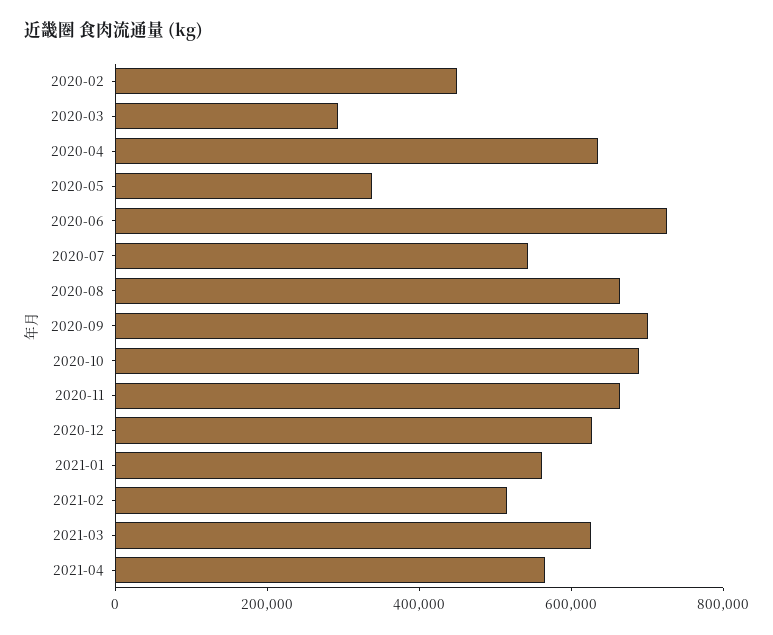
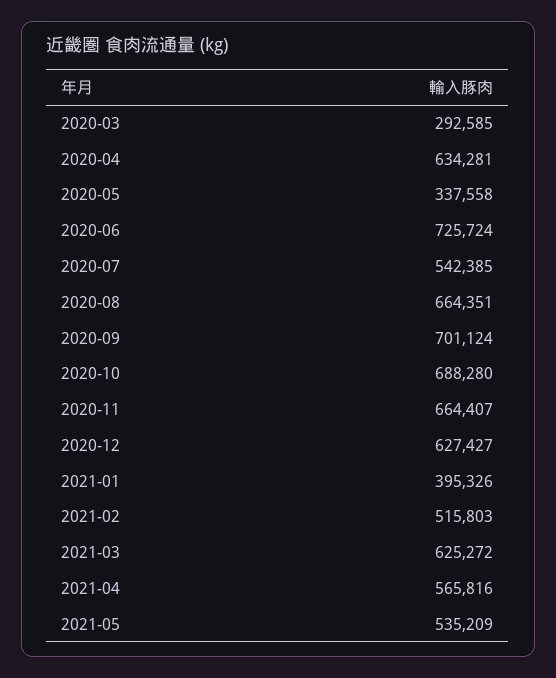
2020-02: 450000 -> none
2021-01: 550000 -> 395326
2021-05: none -> 535209

